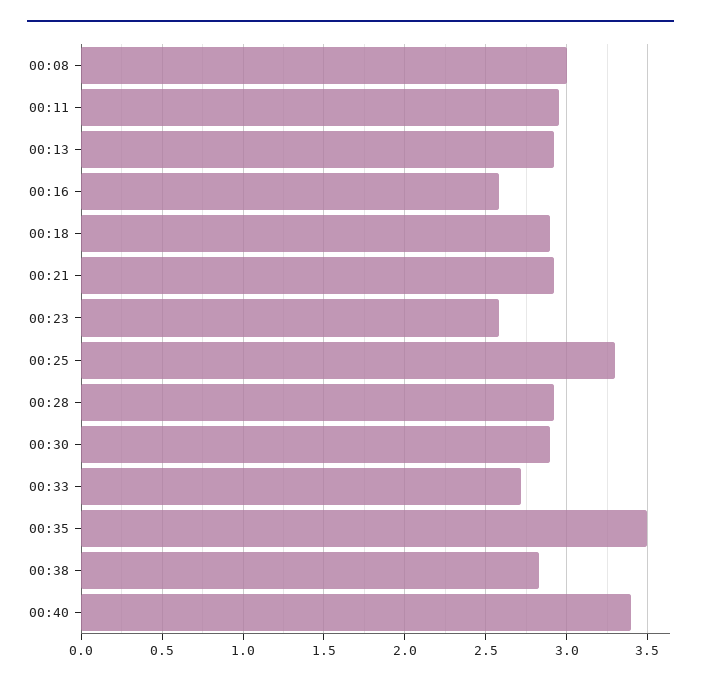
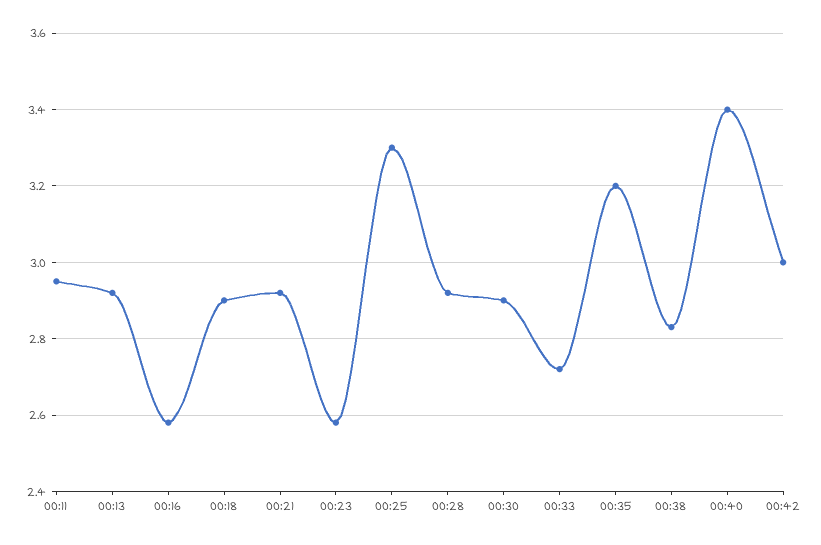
00:08: 3 -> none
00:35: 3.5 -> 3.2
00:42: none -> 3

